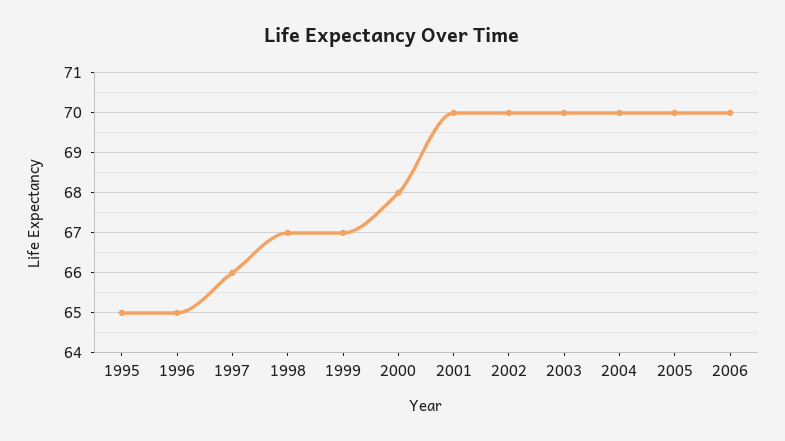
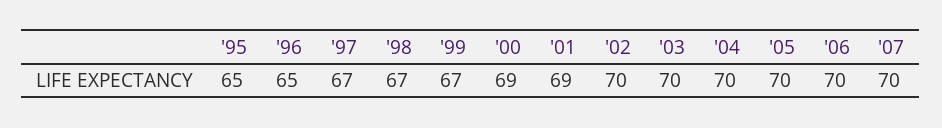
1997: 66 -> 67
2000: 68 -> 69
2001: 70 -> 69
'07: none -> 70

